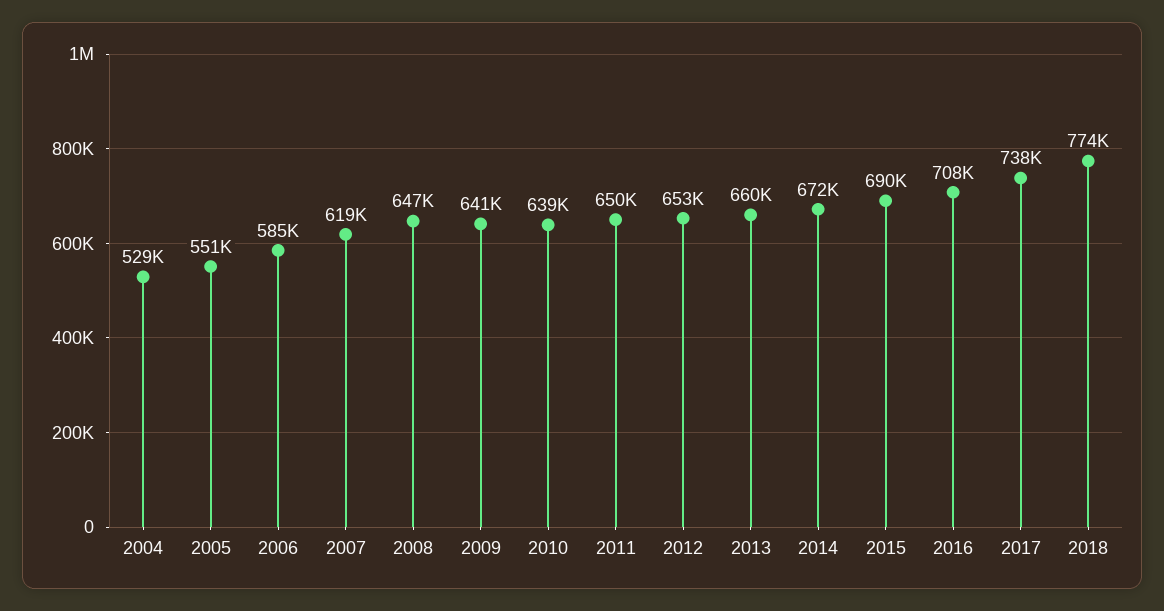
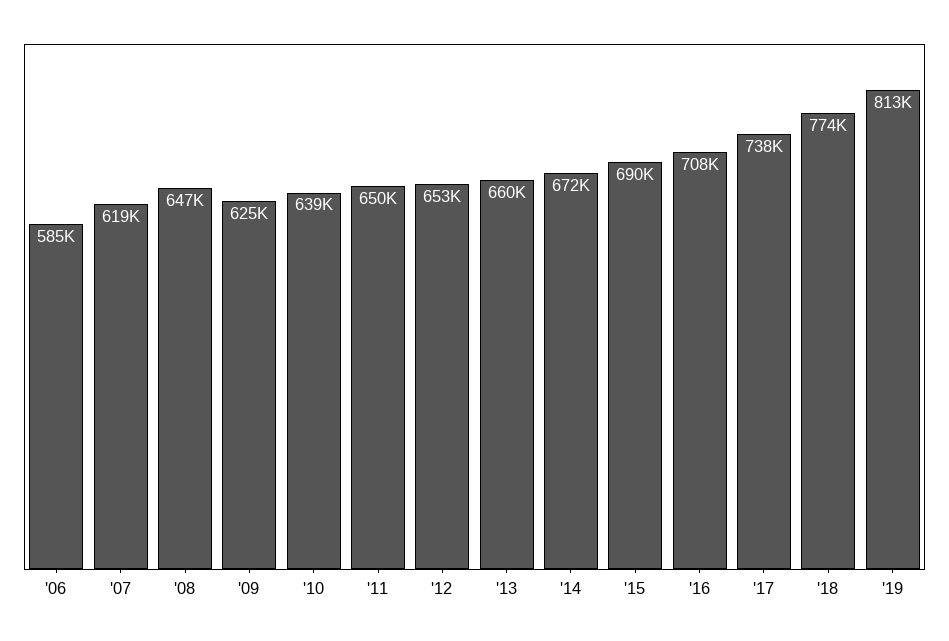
2004: 529000 -> none
2005: 551000 -> none
2009: 641000 -> 625000
'19: none -> 813000

